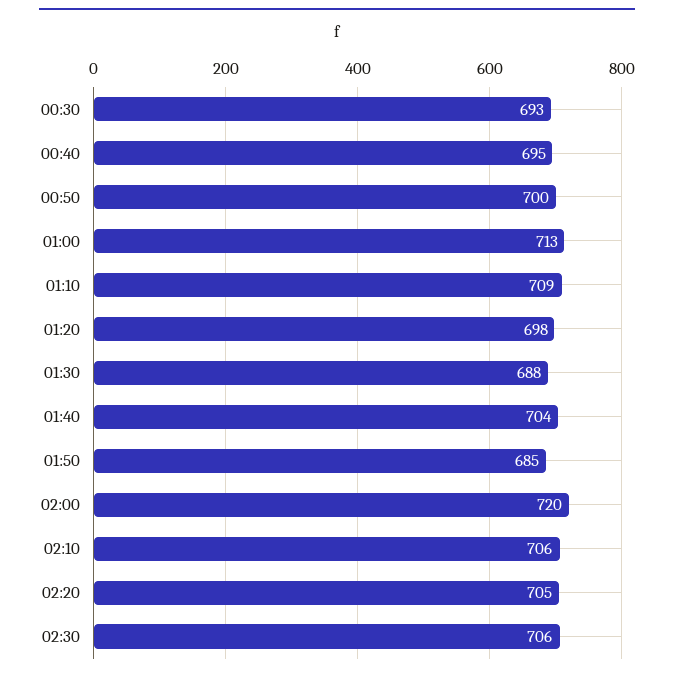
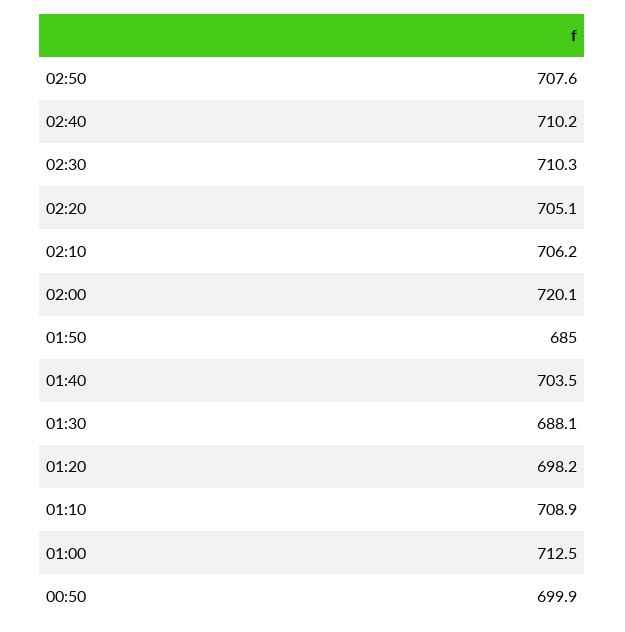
00:30: 693 -> none
00:40: 695 -> none
02:30: 706 -> 710.3
02:50: none -> 707.6
02:40: none -> 710.2

